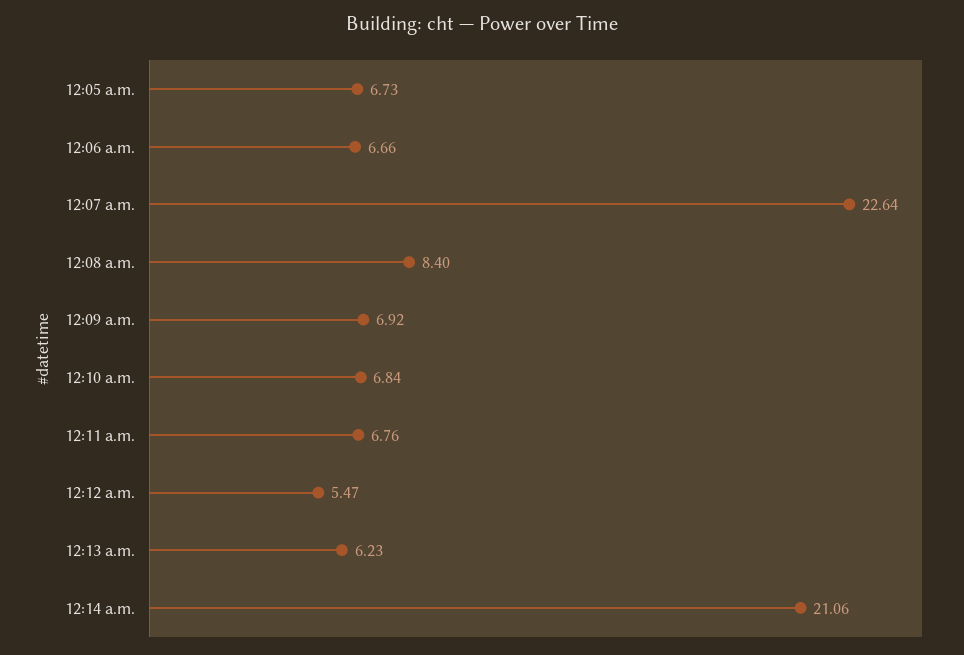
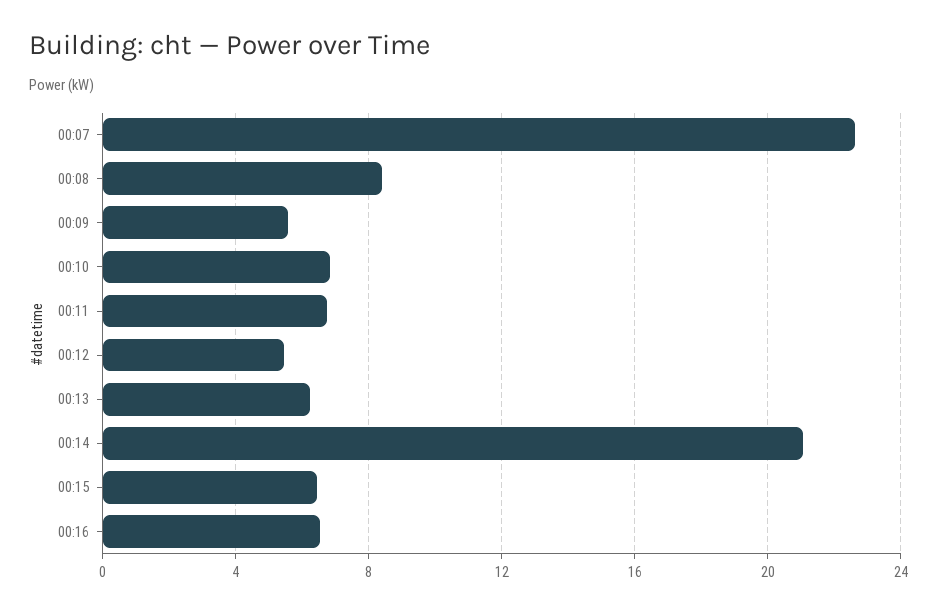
12:05 a.m.: 6.73 -> none
12:06 a.m.: 6.66 -> none
12:09 a.m.: 6.92 -> 5.5
00:15: none -> 6.5
00:16: none -> 6.5

